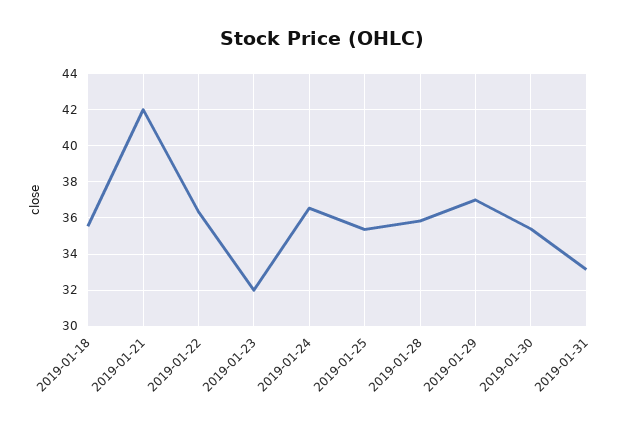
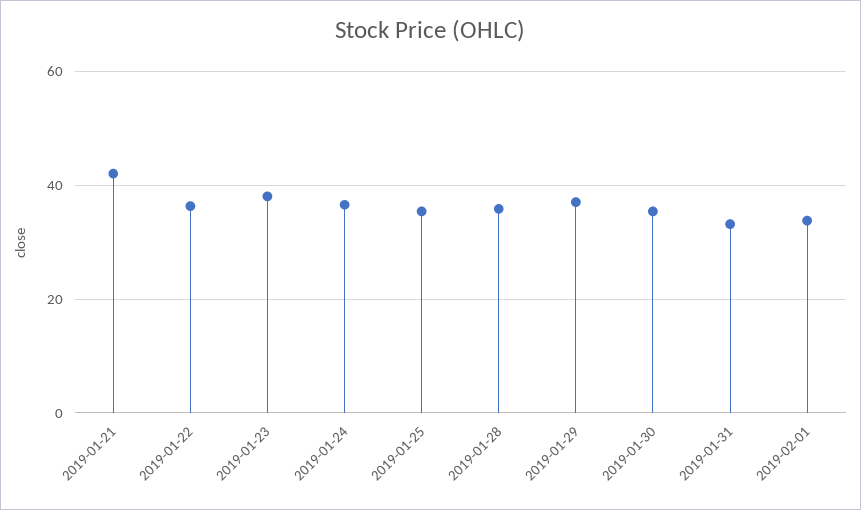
2019-01-18: 35.5 -> none
2019-01-23: 32 -> 38
2019-02-01: none -> 34

